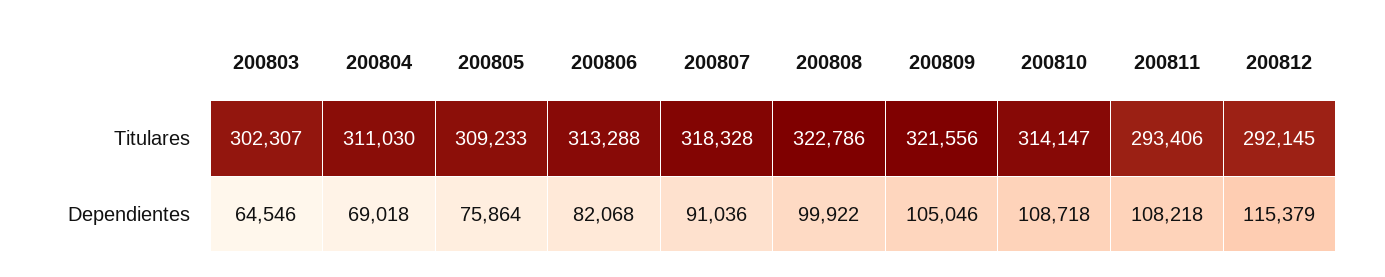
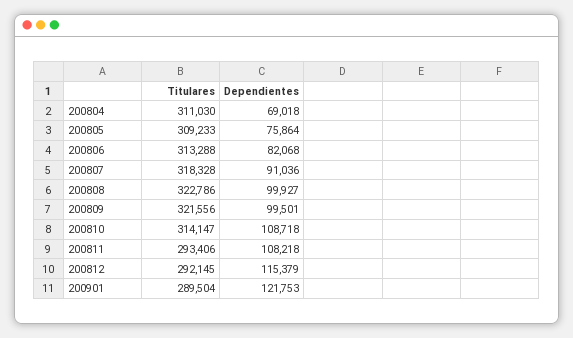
200803, Titulares: 302307 -> none
200803, Dependientes: 64546 -> none
200808, Dependientes: 99922 -> 99927
200809, Dependientes: 105046 -> 99501
200901, Titulares: none -> 289504
200901, Dependientes: none -> 121753

